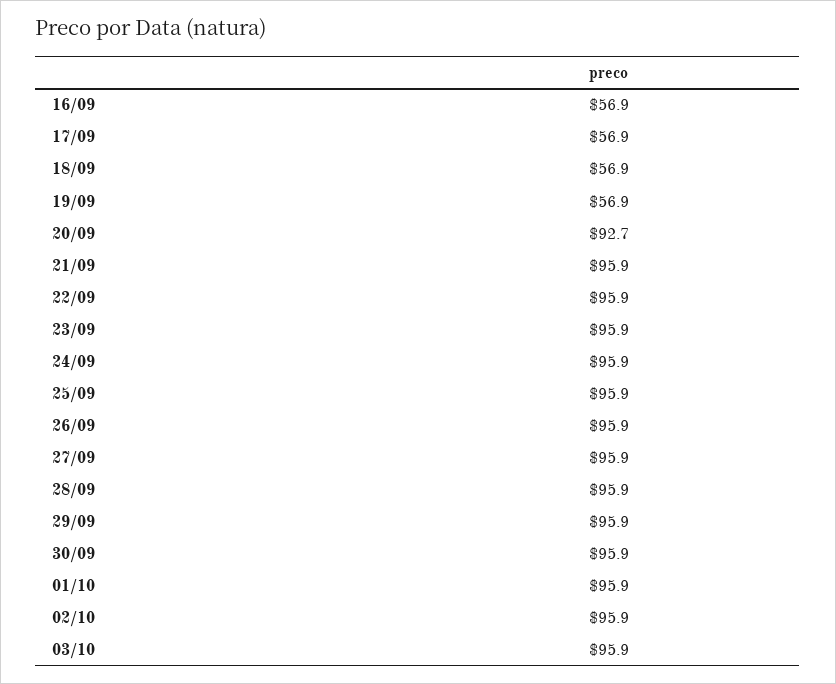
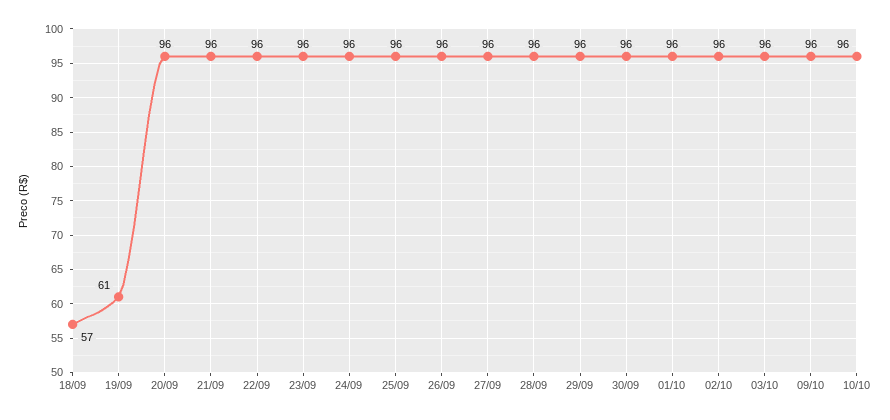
16/09: 56.9 -> none
17/09: 56.9 -> none
19/09: 56.9 -> 61
20/09: 92.7 -> 96
09/10: none -> 96
10/10: none -> 96

